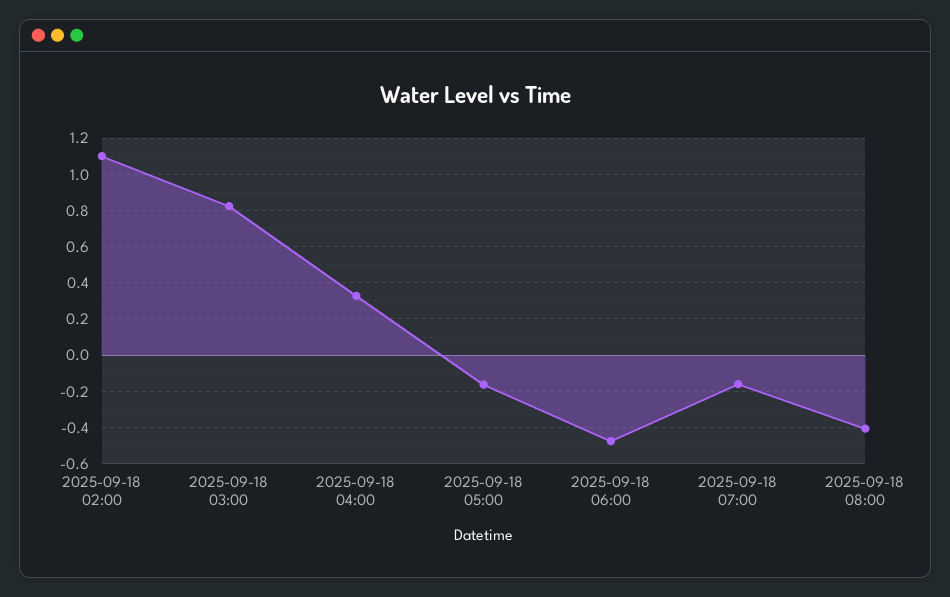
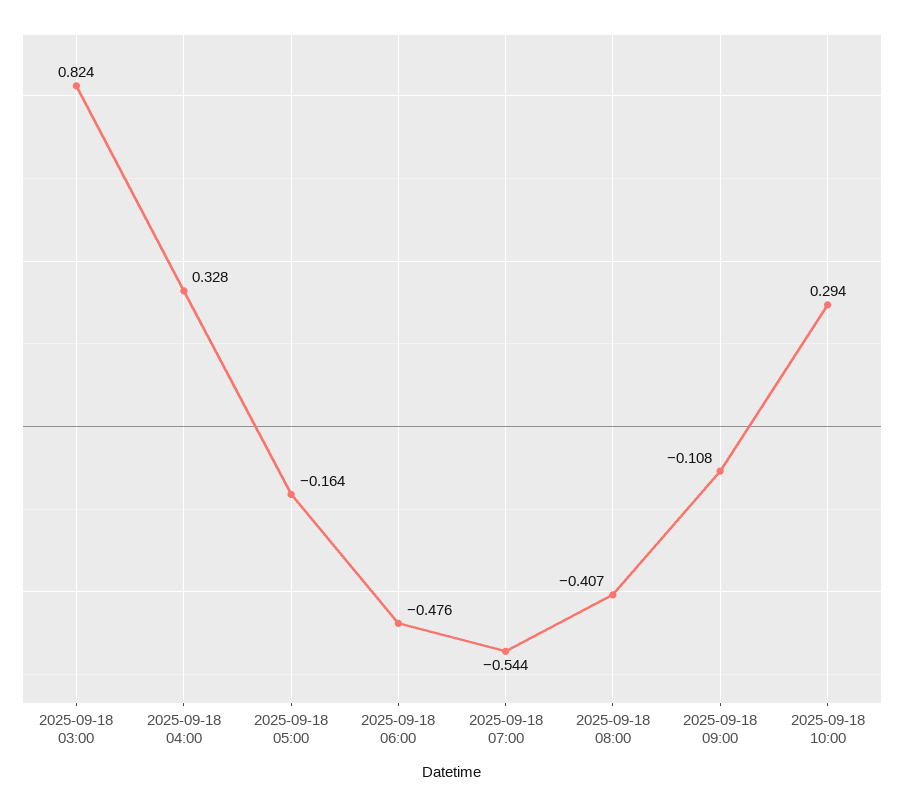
2025-09-18 02:00: 1.1 -> none
2025-09-18 07:00: -0.15 -> -0.544
2025-09-18 09:00: none -> -0.108
2025-09-18 10:00: none -> 0.294

